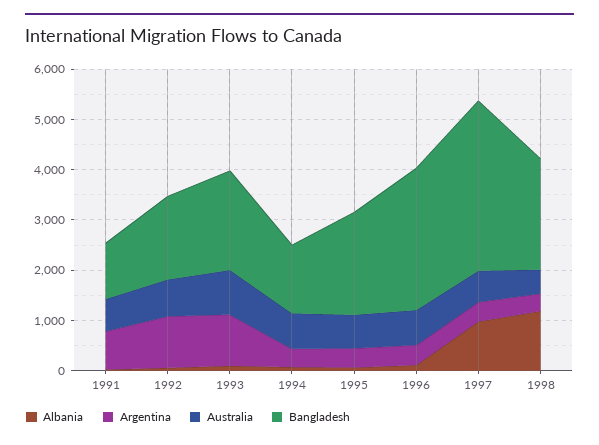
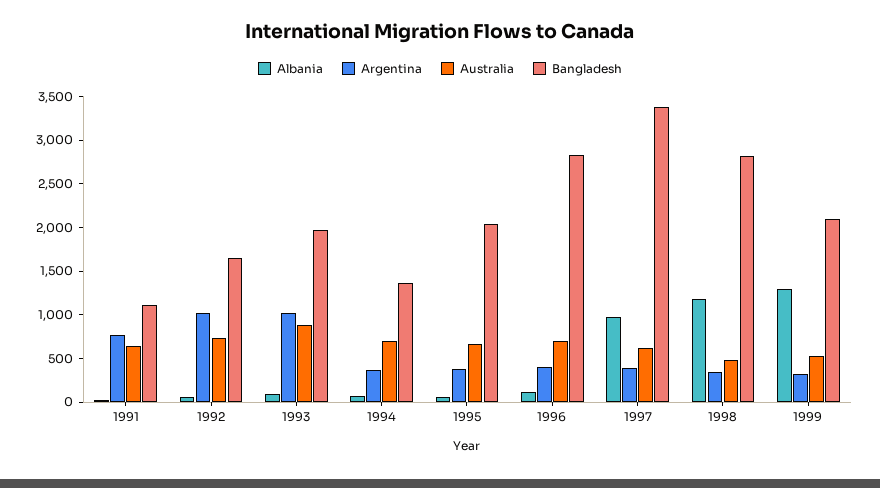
Bangladesh, 1998: 2200 -> 2800
Albania, 1999: none -> 1300
Argentina, 1999: none -> 300
Australia, 1999: none -> 500
Bangladesh, 1999: none -> 2100

